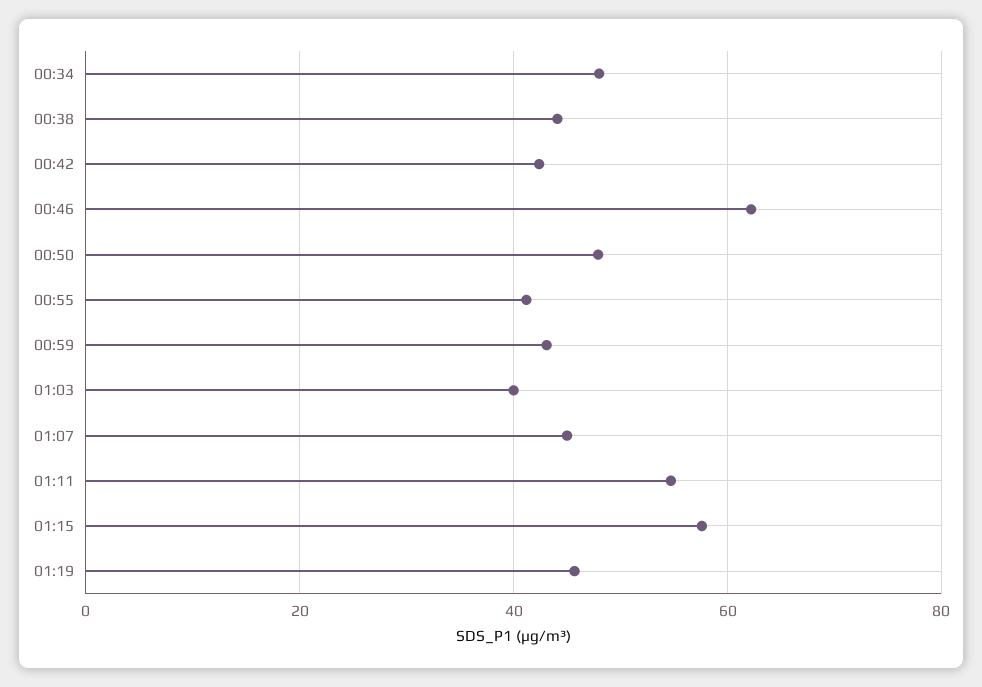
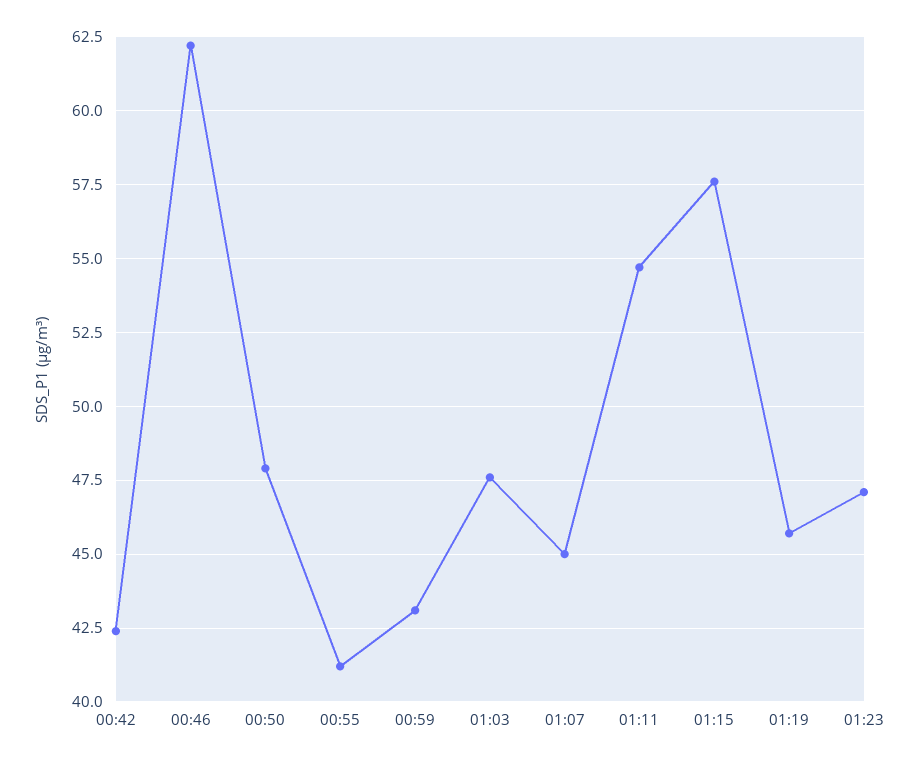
00:34: 48 -> none
00:38: 44 -> none
01:03: 40 -> 47.5
01:23: none -> 47

